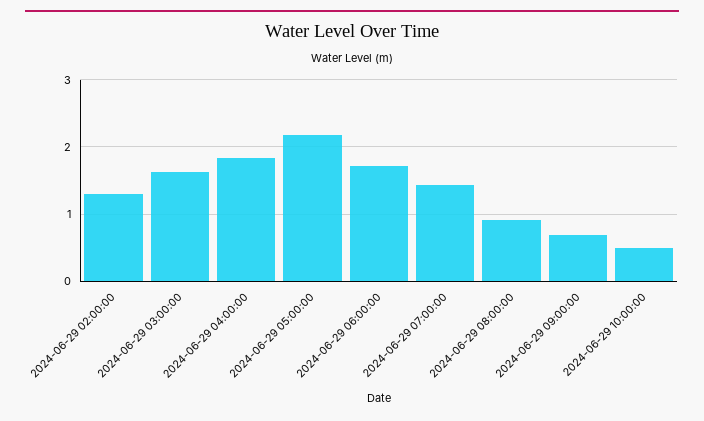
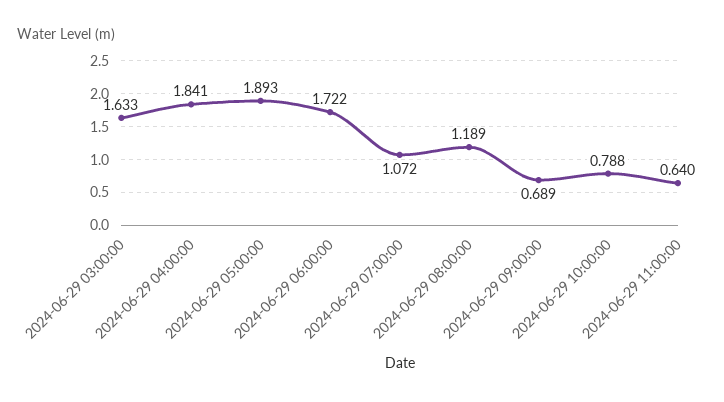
2024-06-29 02:00:00: 1.3 -> none
2024-06-29 05:00:00: 2.2 -> 1.893
2024-06-29 07:00:00: 1.4 -> 1.072
2024-06-29 08:00:00: 0.9 -> 1.189
2024-06-29 10:00:00: 0.5 -> 0.788
2024-06-29 11:00:00: none -> 0.64

